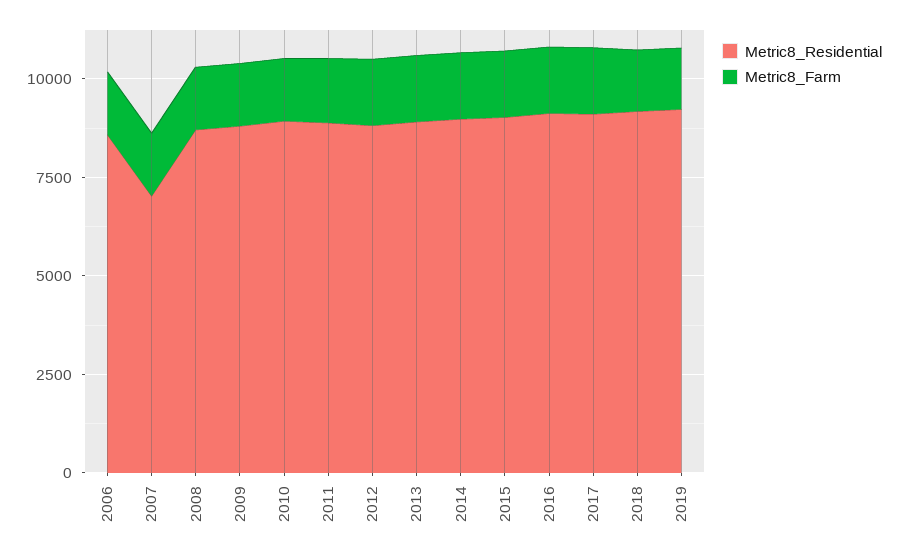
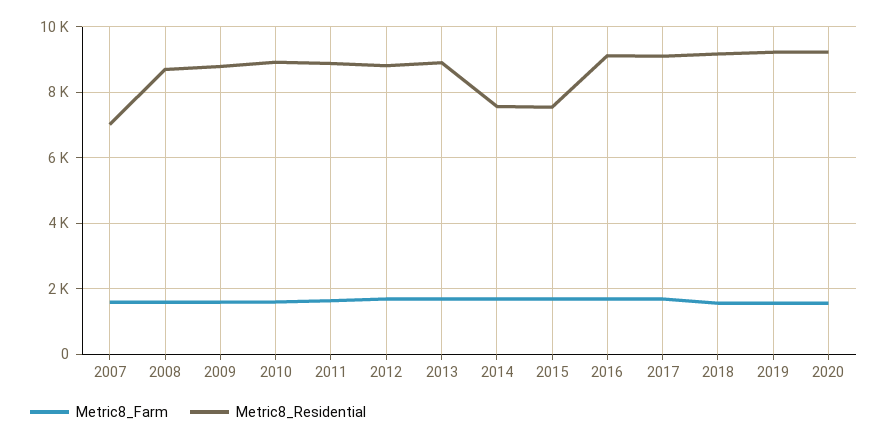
Metric8_Residential, 2006: 8500 -> none
Metric8_Farm, 2006: 1500 -> none
Metric8_Residential, 2014: 9000 -> 7600
Metric8_Residential, 2015: 9000 -> 7600
Metric8_Farm, 2020: none -> 1600
Metric8_Residential, 2020: none -> 9200

